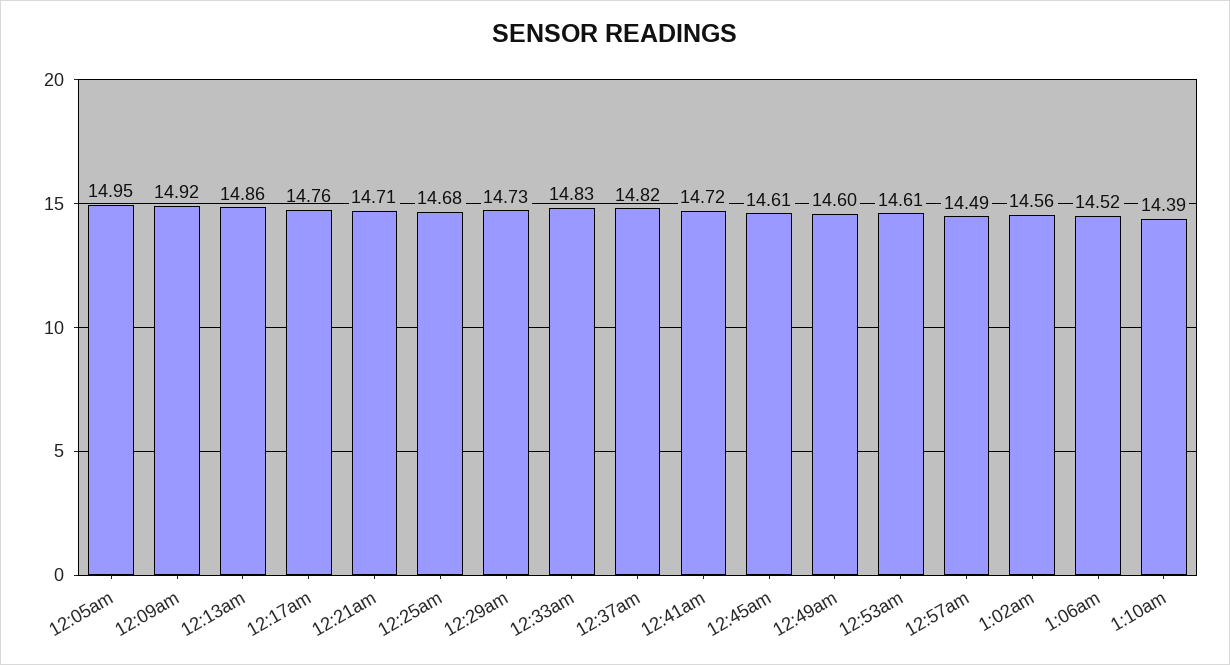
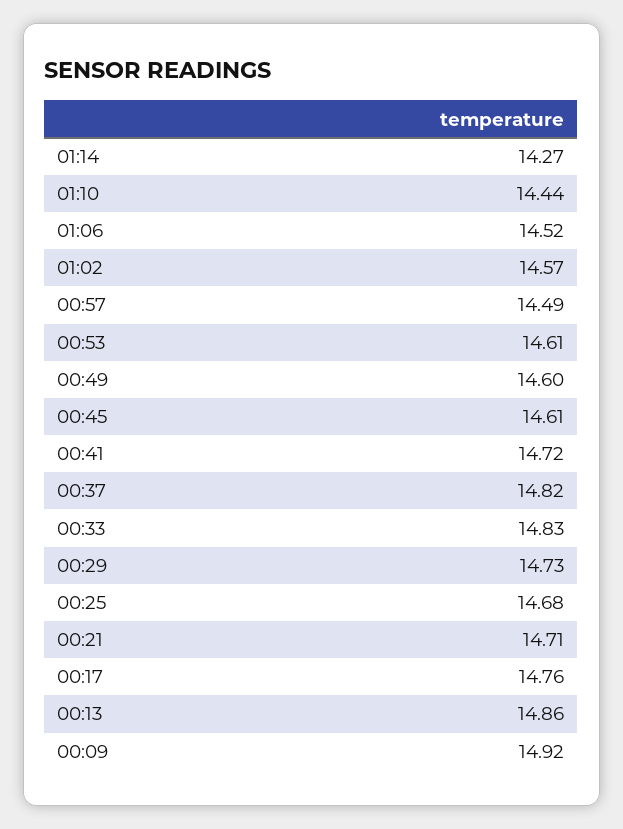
12:05am: 14.95 -> none
1:02am: 14.56 -> 14.57
1:10am: 14.39 -> 14.44
01:14: none -> 14.27

